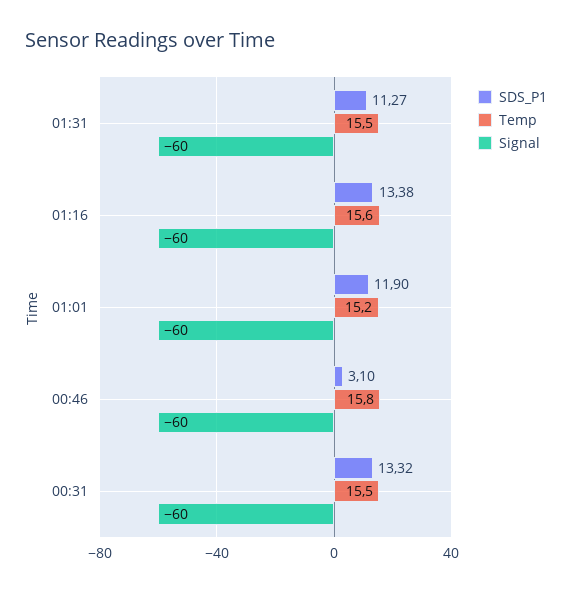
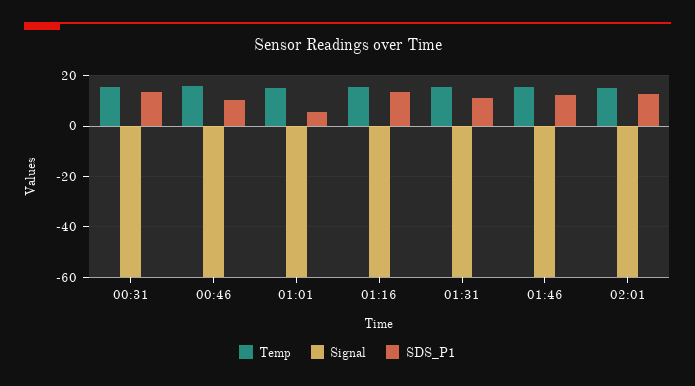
SDS_P1, 01:01: 11.9 -> 5
SDS_P1, 00:46: 3.1 -> 10
Temp, 01:46: none -> 15
Signal, 01:46: none -> -60
SDS_P1, 01:46: none -> 12.5
Temp, 02:01: none -> 15
Signal, 02:01: none -> -60
SDS_P1, 02:01: none -> 12.5

